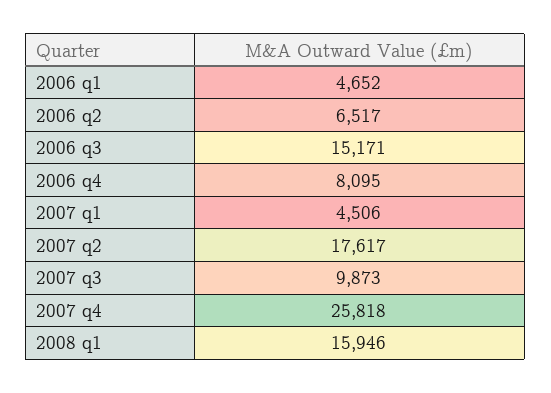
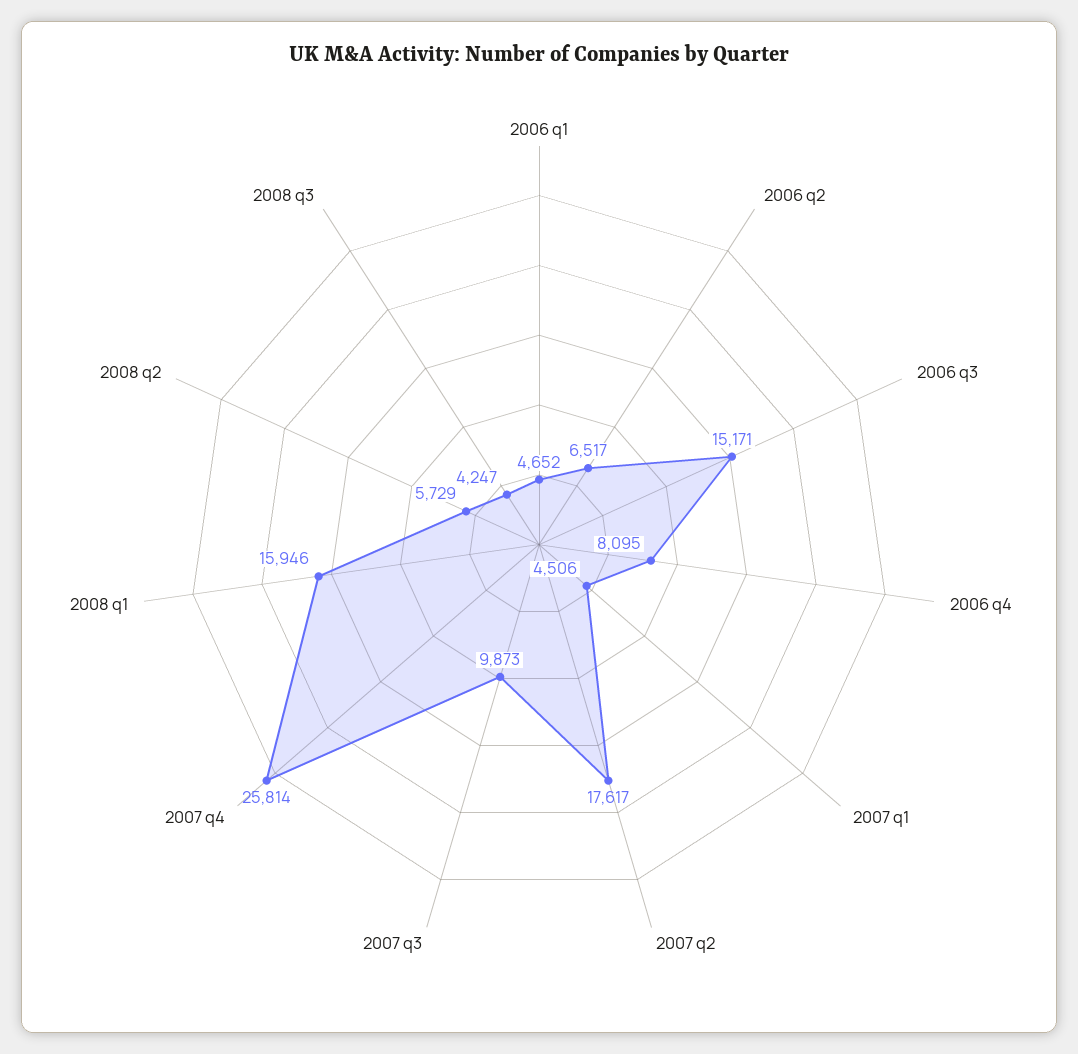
2007 q4: 25818 -> 25814
2008 q2: none -> 5729
2008 q3: none -> 4247

